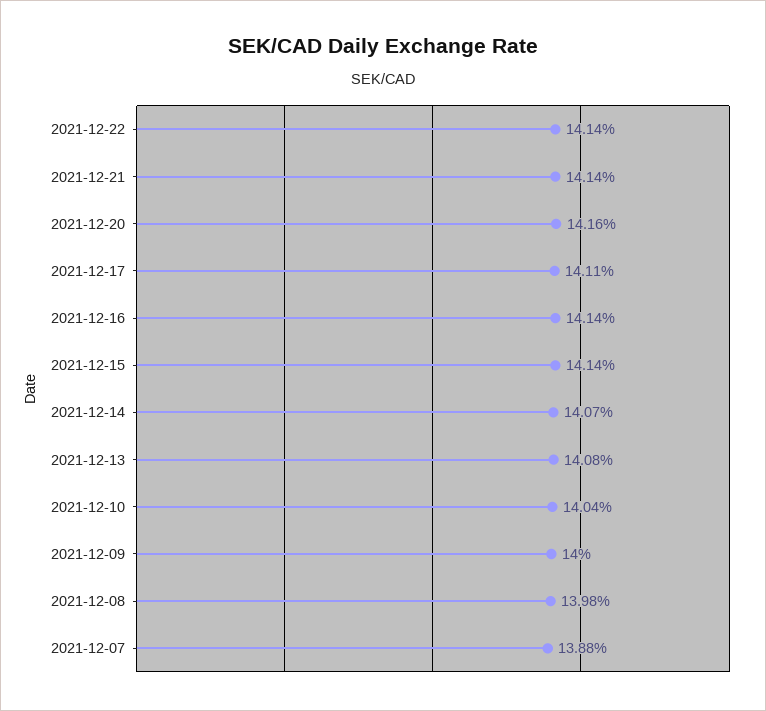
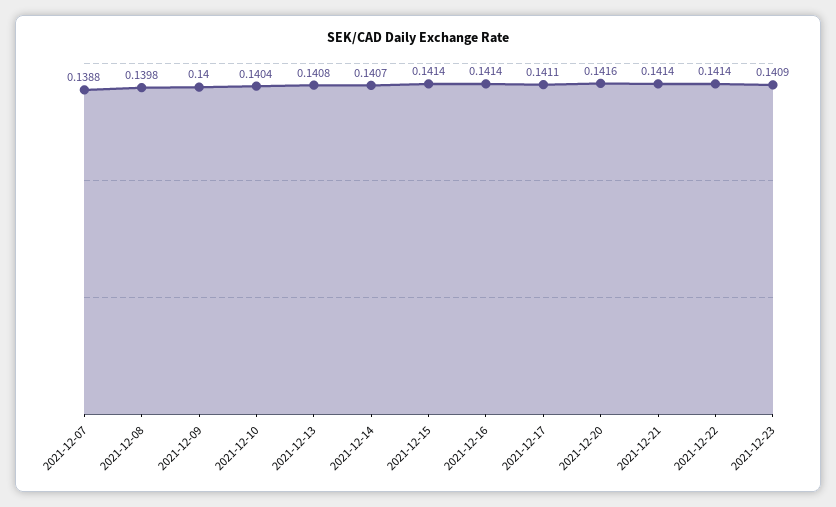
2021-12-23: none -> 0.1409

